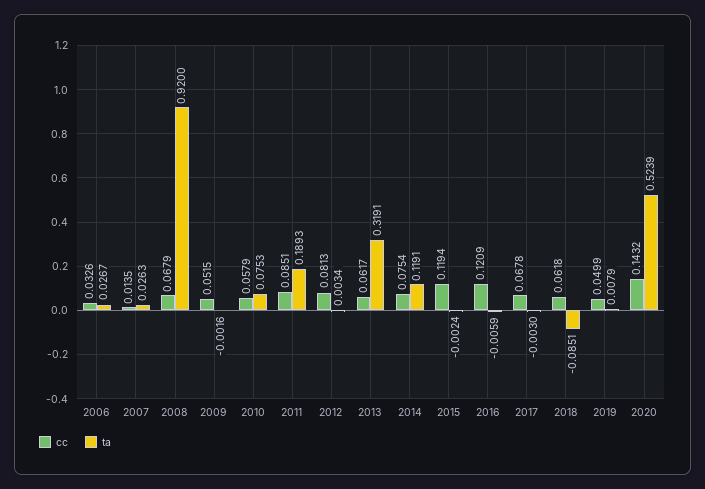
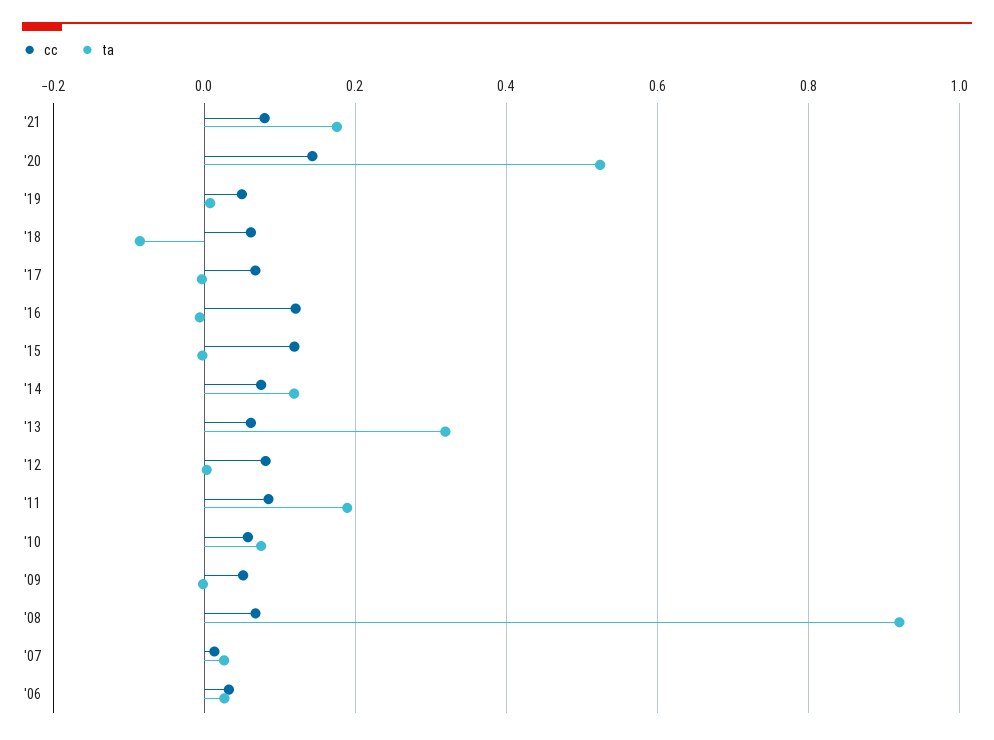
cc, '21: none -> 0.08
ta, '21: none -> 0.18

